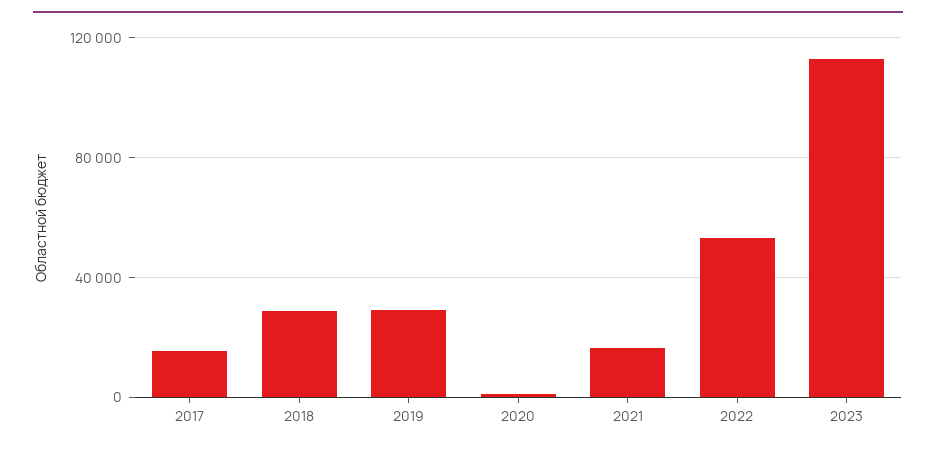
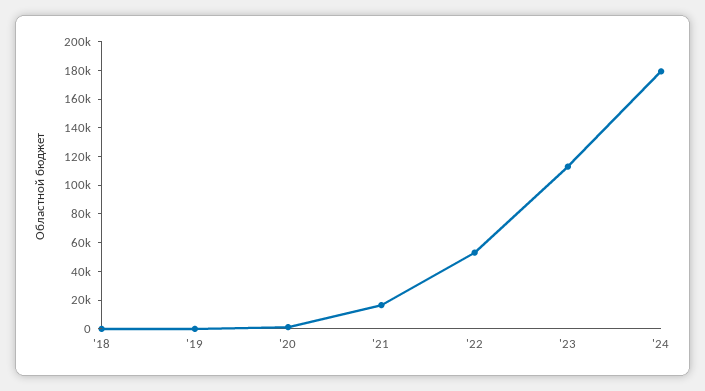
2017: 15000 -> none
2018: 30000 -> 0
2019: 30000 -> 0
'24: none -> 180000

